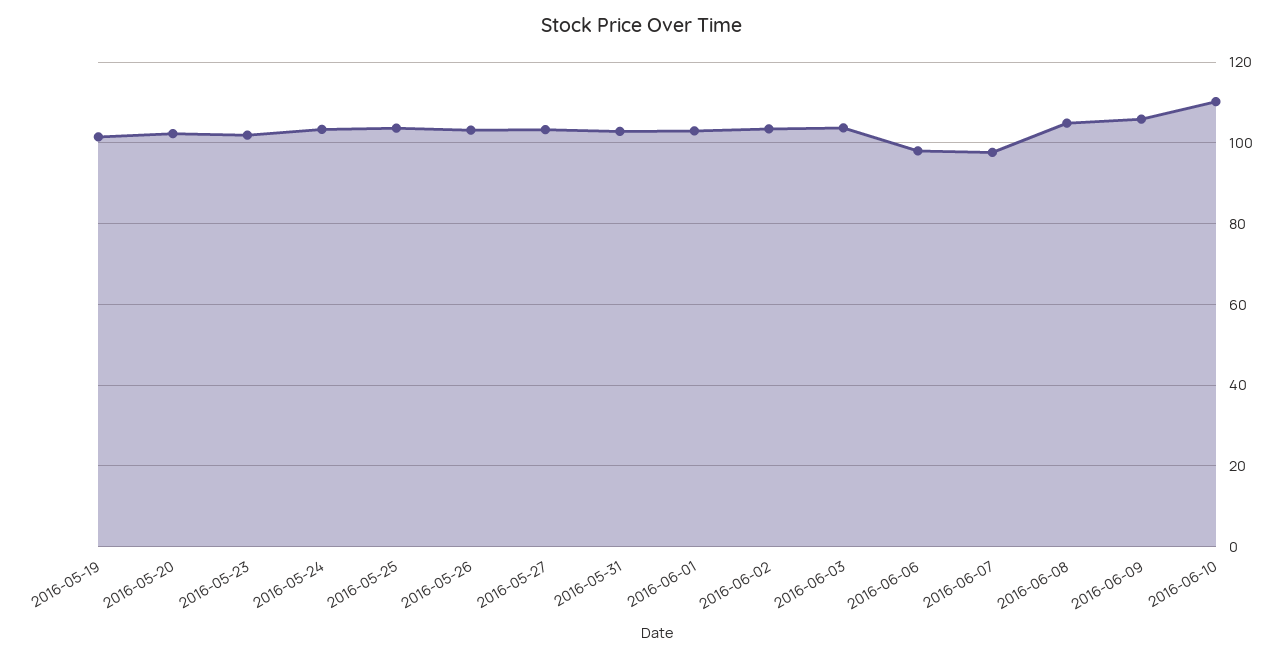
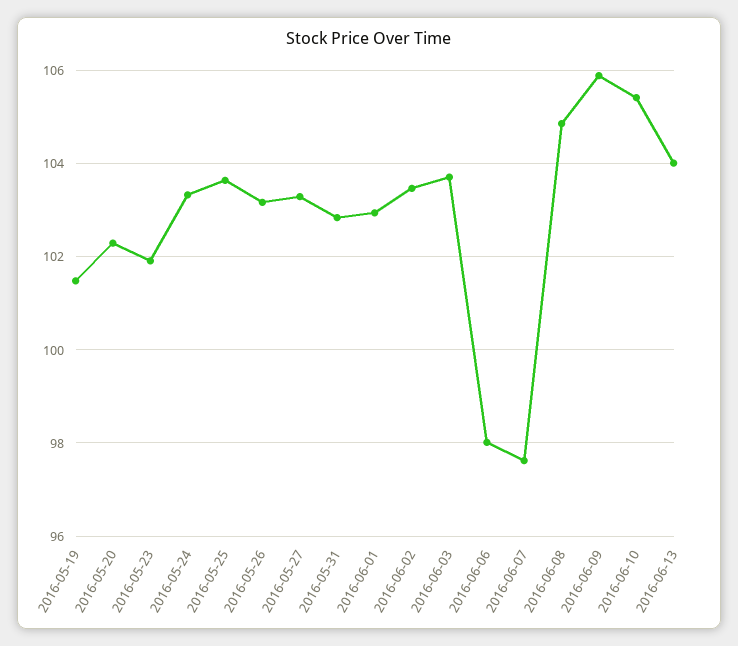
2016-06-10: 110 -> 105.4
2016-06-13: none -> 104

